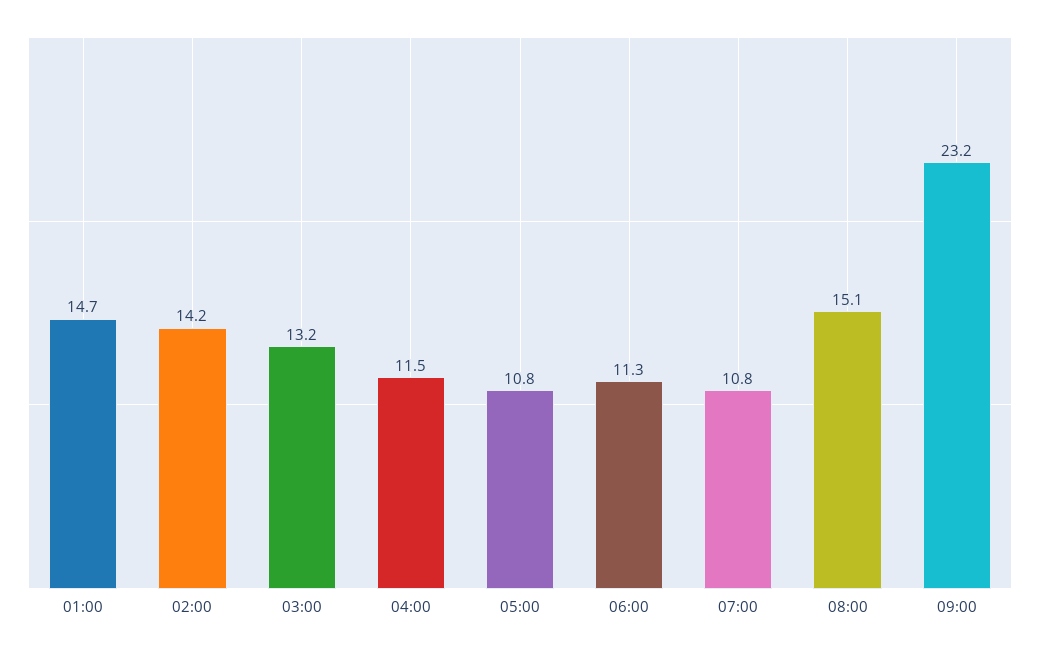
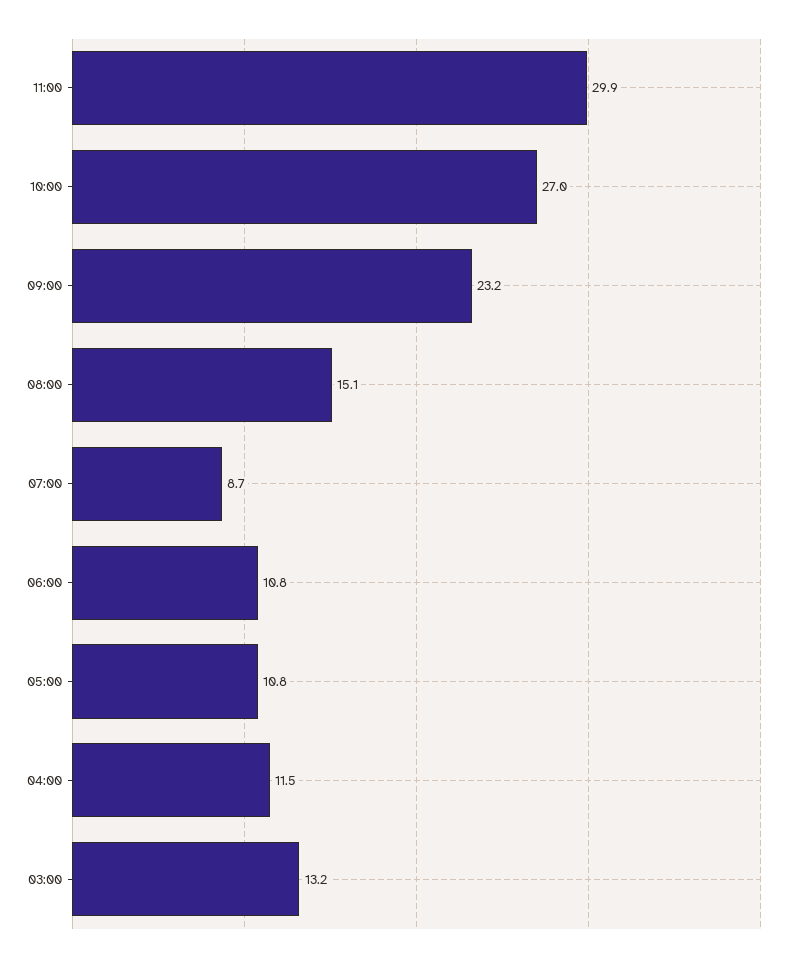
01:00: 14.7 -> none
02:00: 14.2 -> none
06:00: 11.3 -> 10.8
07:00: 10.8 -> 8.7
11:00: none -> 29.9
10:00: none -> 27

